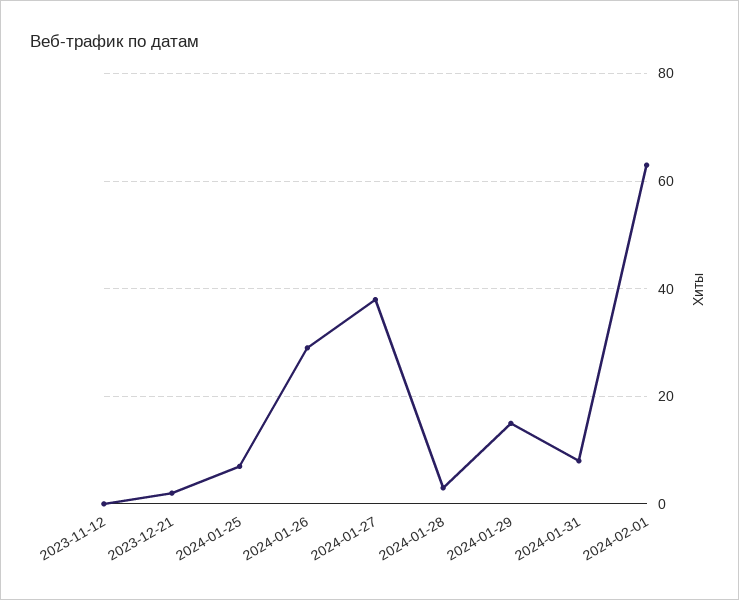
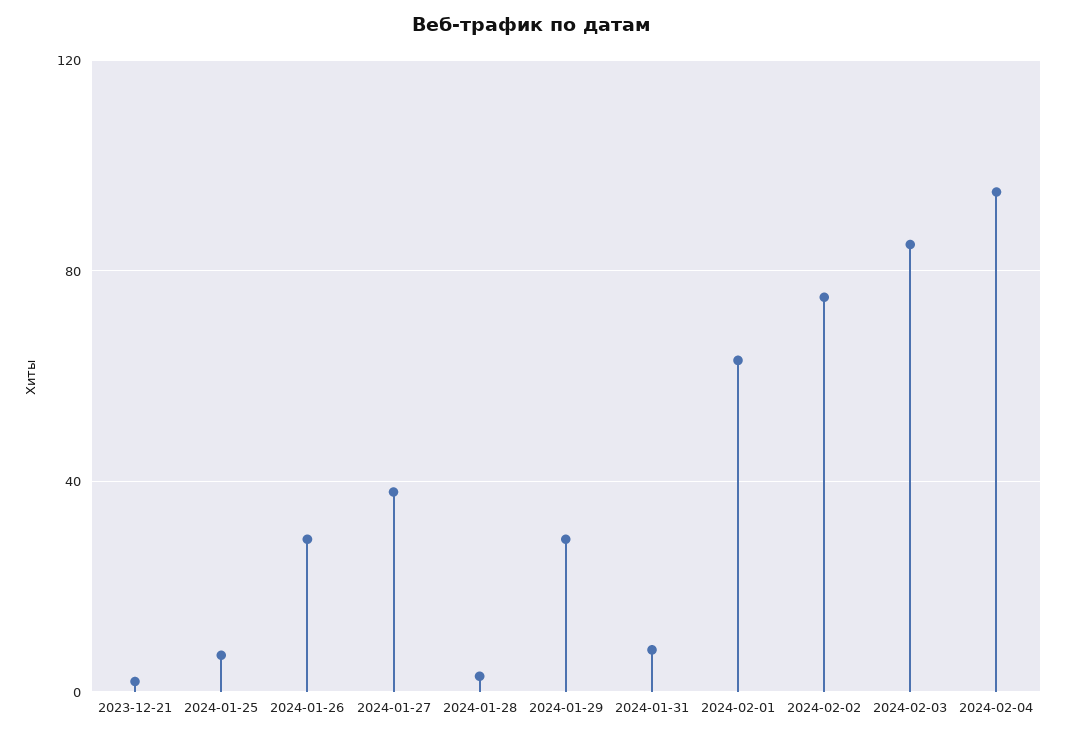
2023-11-12: 0 -> none
2024-01-29: 15 -> 30
2024-02-02: none -> 75
2024-02-03: none -> 85
2024-02-04: none -> 95

